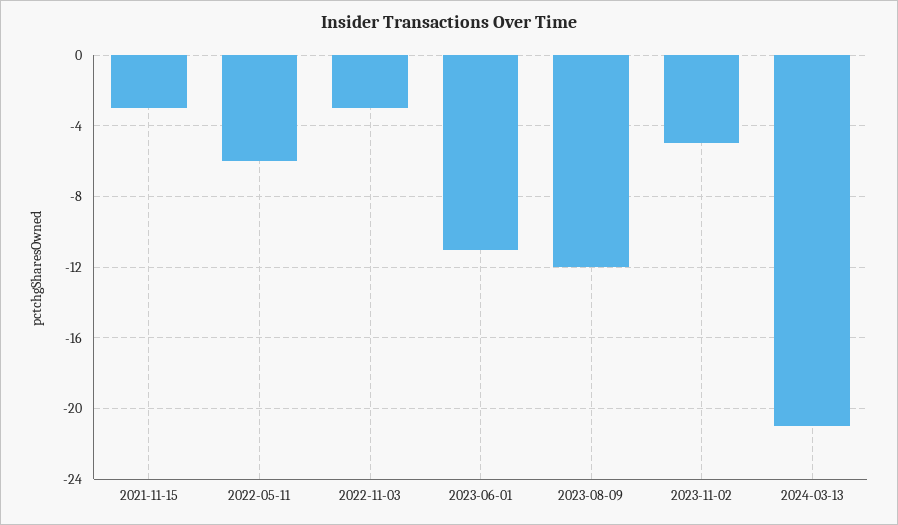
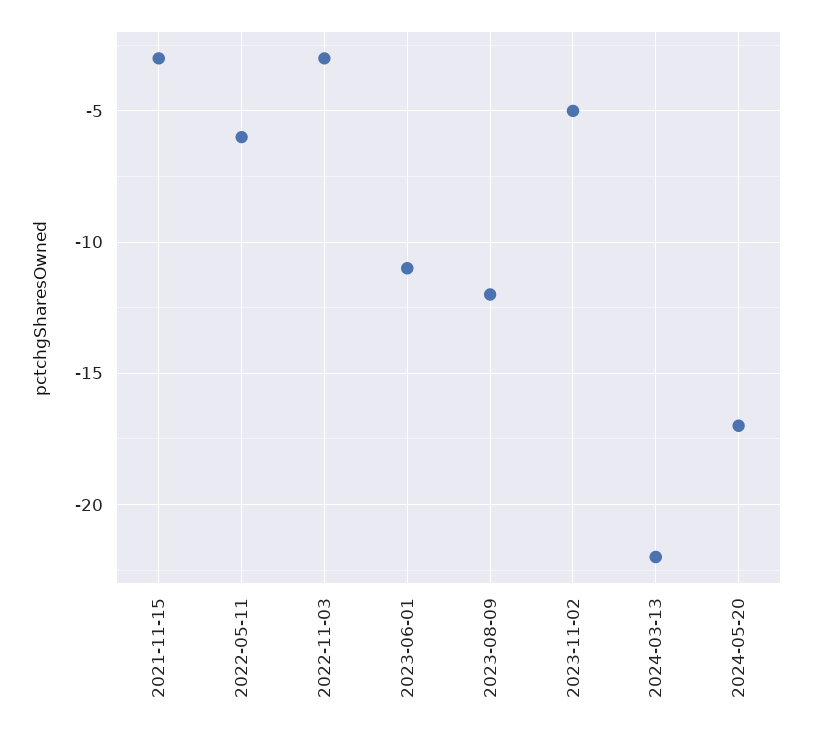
2024-03-13: -21 -> -22
2024-05-20: none -> -17

